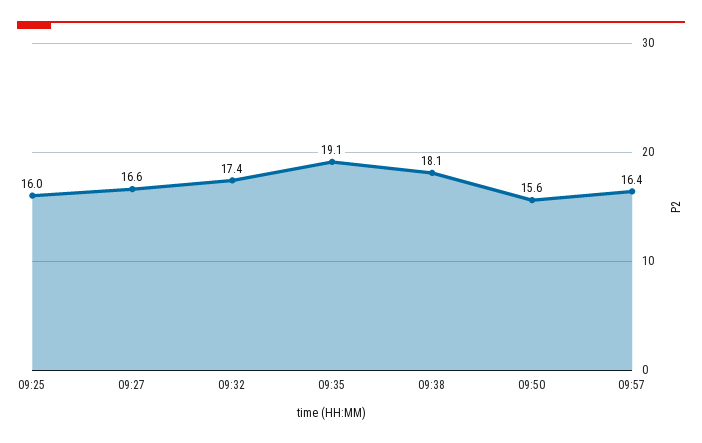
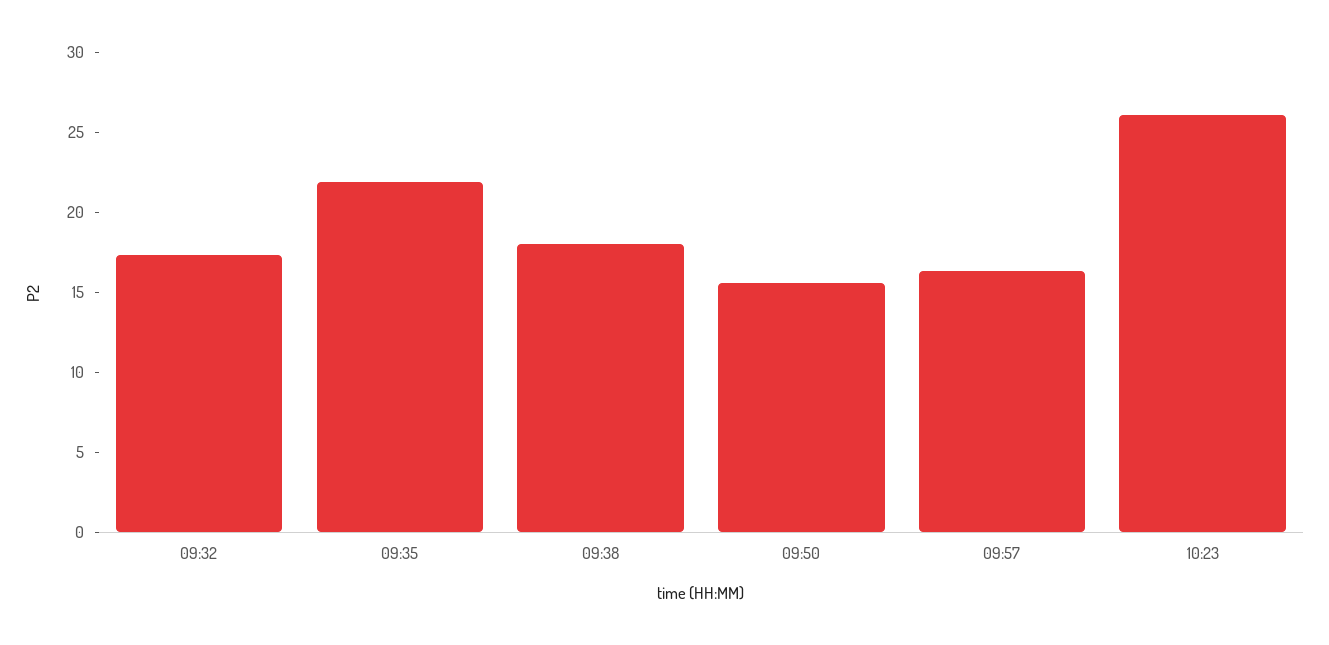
09:25: 16 -> none
09:27: 16.6 -> none
09:35: 19.1 -> 22
10:23: none -> 26

